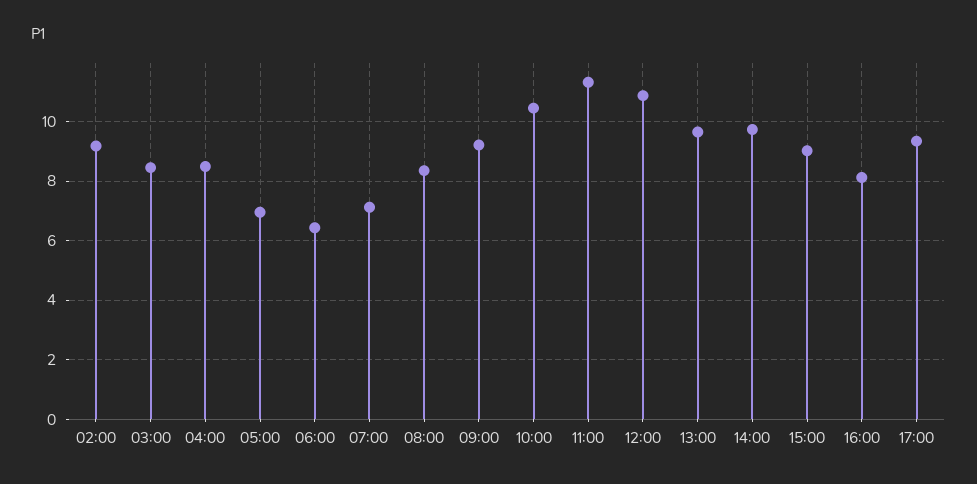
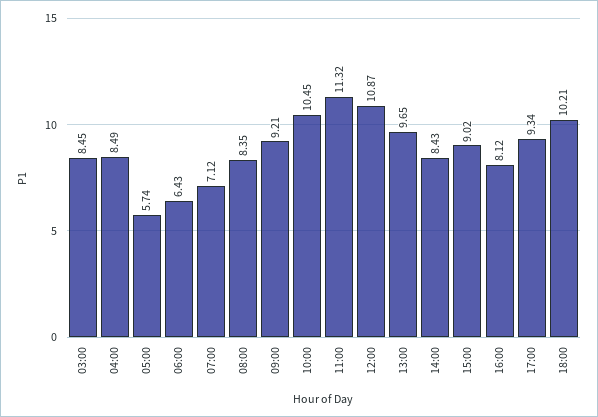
02:00: 9.25 -> none
05:00: 7 -> 5.74
14:00: 9.75 -> 8.43
18:00: none -> 10.21

